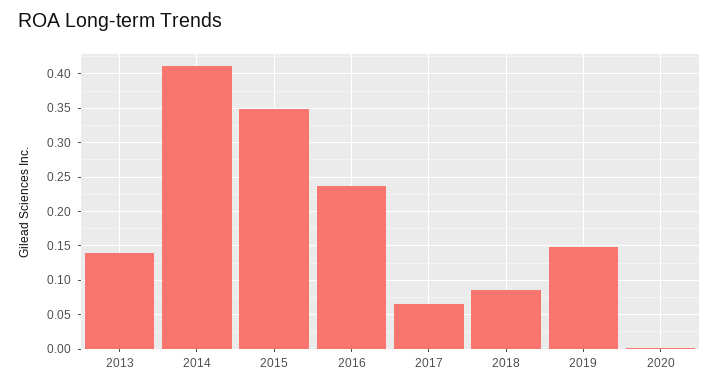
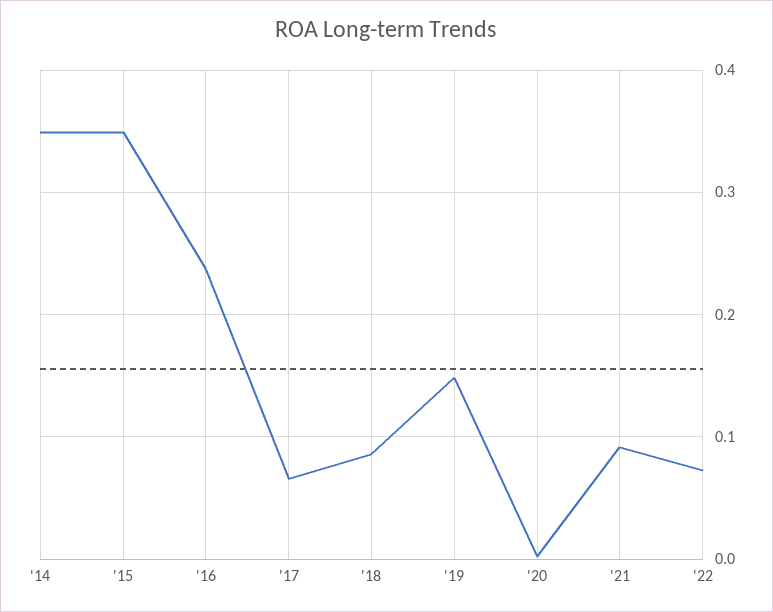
2013: 0.14 -> none
2014: 0.41 -> 0.35
'21: none -> 0.09
'22: none -> 0.07

